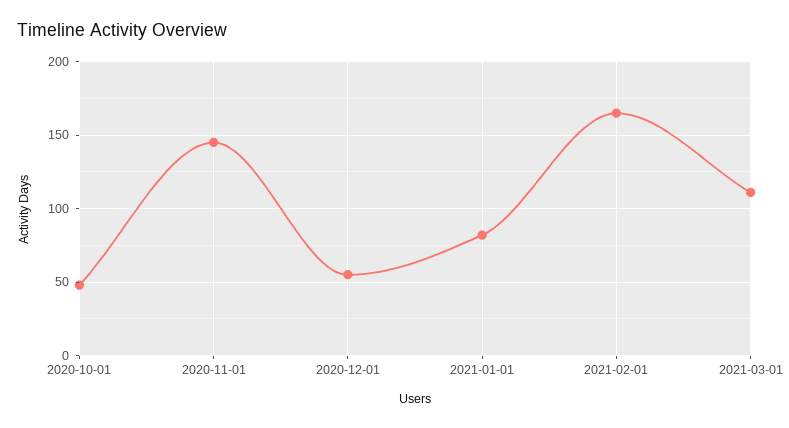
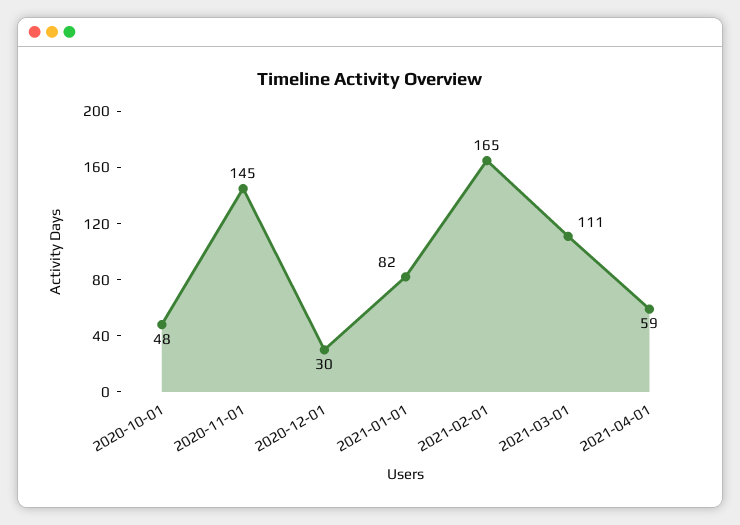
2020-12-01: 55 -> 30
2021-04-01: none -> 59

